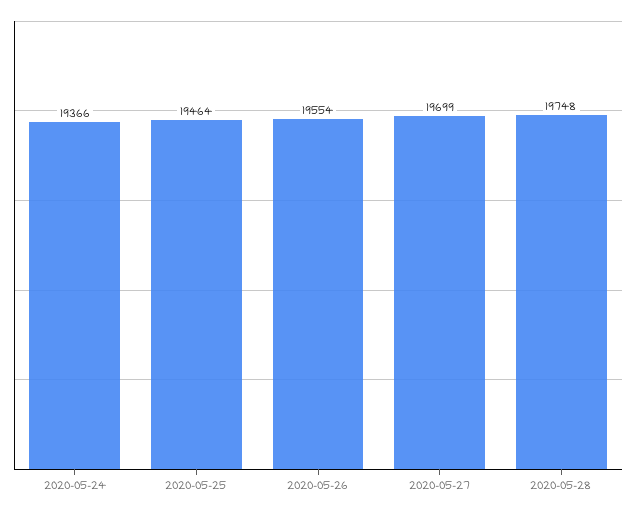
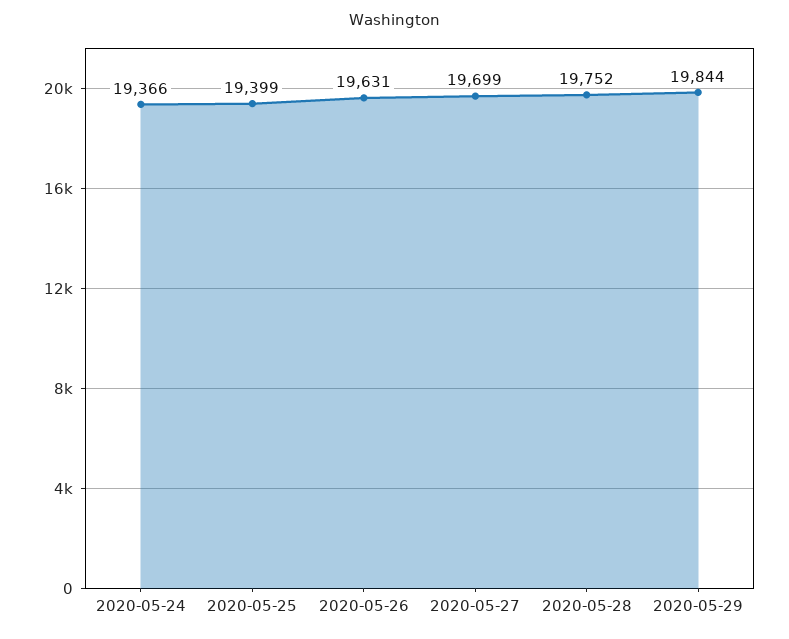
2020-05-25: 19464 -> 19399
2020-05-26: 19554 -> 19631
2020-05-28: 19748 -> 19752
2020-05-29: none -> 19844

